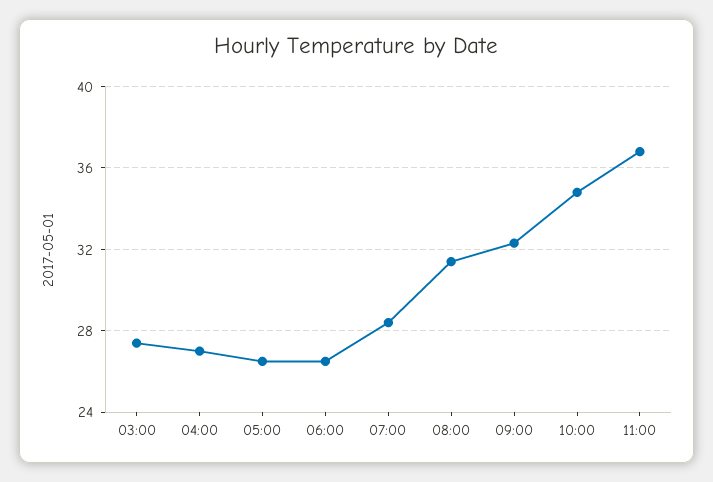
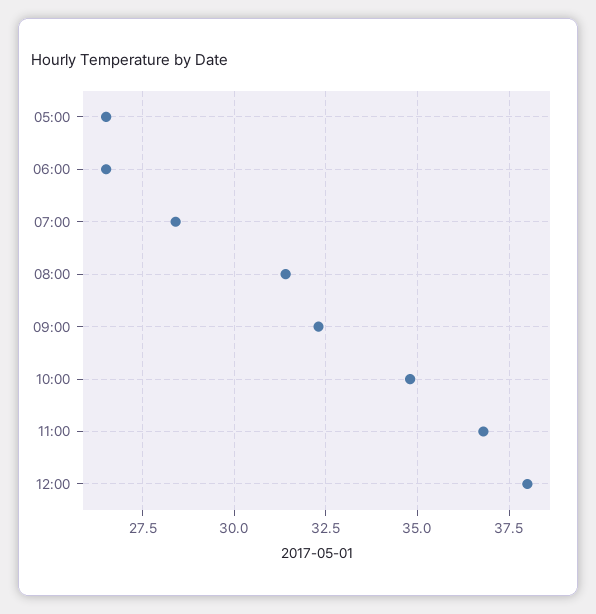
03:00: 27.5 -> none
04:00: 27 -> none
12:00: none -> 38

